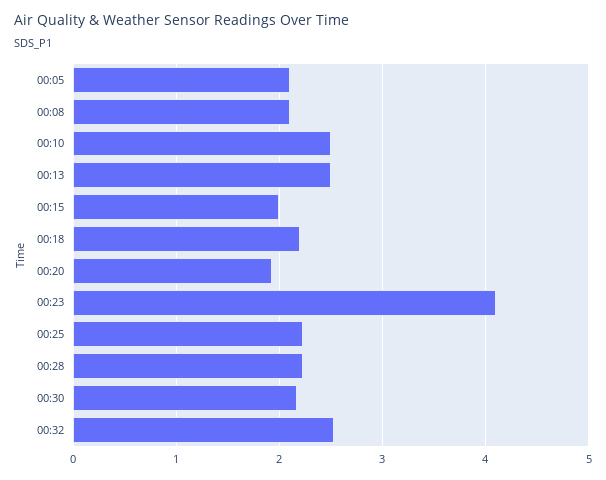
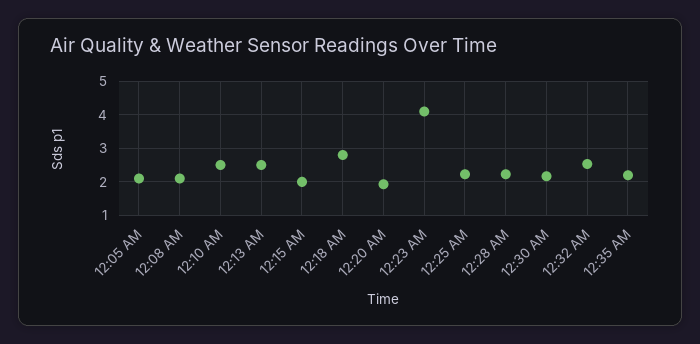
00:18: 2.2 -> 2.8
12:35 AM: none -> 2.2

